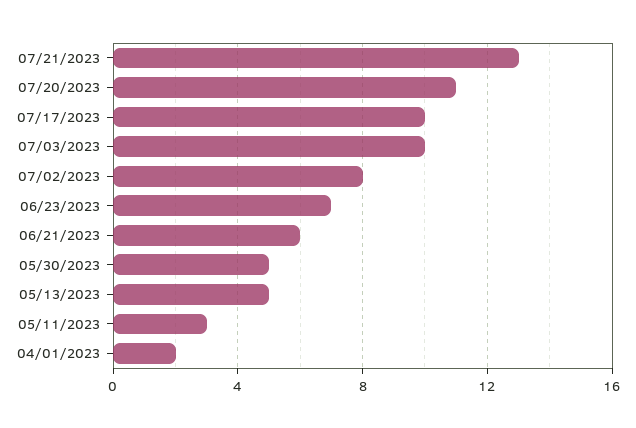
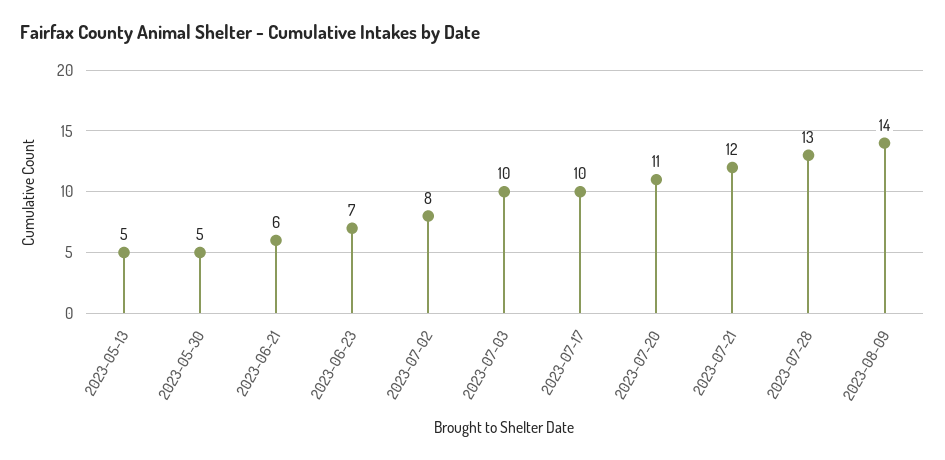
07/21/2023: 13 -> 12
05/11/2023: 3 -> none
04/01/2023: 2 -> none
2023-07-28: none -> 13
2023-08-09: none -> 14

